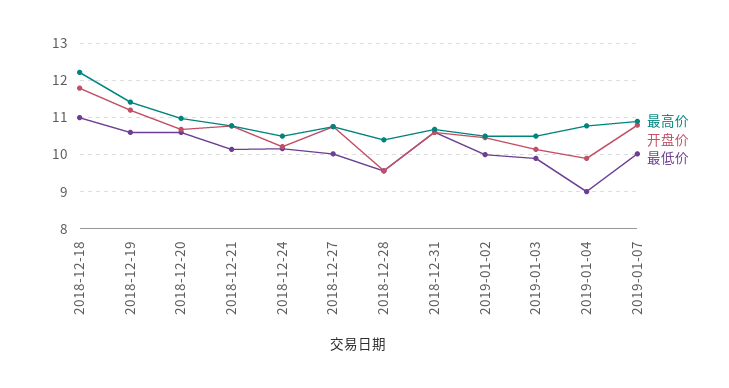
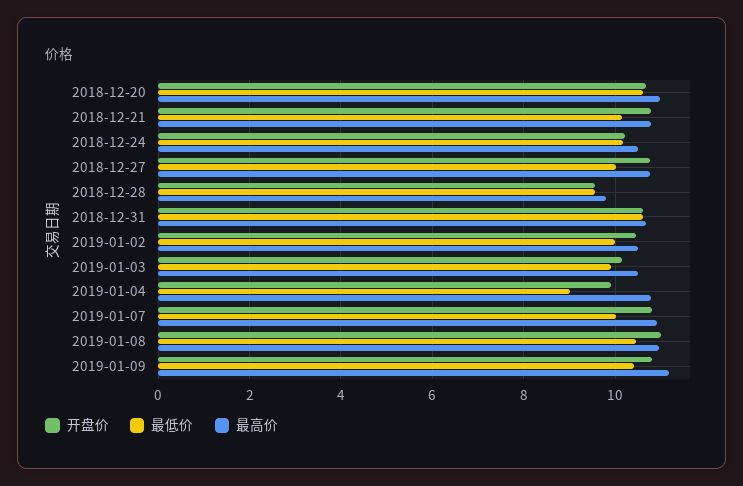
最高价, 2018-12-18: 12.2 -> none
开盘价, 2018-12-18: 11.8 -> none
最低价, 2018-12-18: 11 -> none
最高价, 2018-12-19: 11.4 -> none
开盘价, 2018-12-19: 11.2 -> none
最低价, 2018-12-19: 10.6 -> none
最高价, 2018-12-28: 10.4 -> 9.8
开盘价, 2019-01-08: none -> 11
最低价, 2019-01-08: none -> 10.4
最高价, 2019-01-08: none -> 11
开盘价, 2019-01-09: none -> 10.8
最低价, 2019-01-09: none -> 10.4
最高价, 2019-01-09: none -> 11.2

